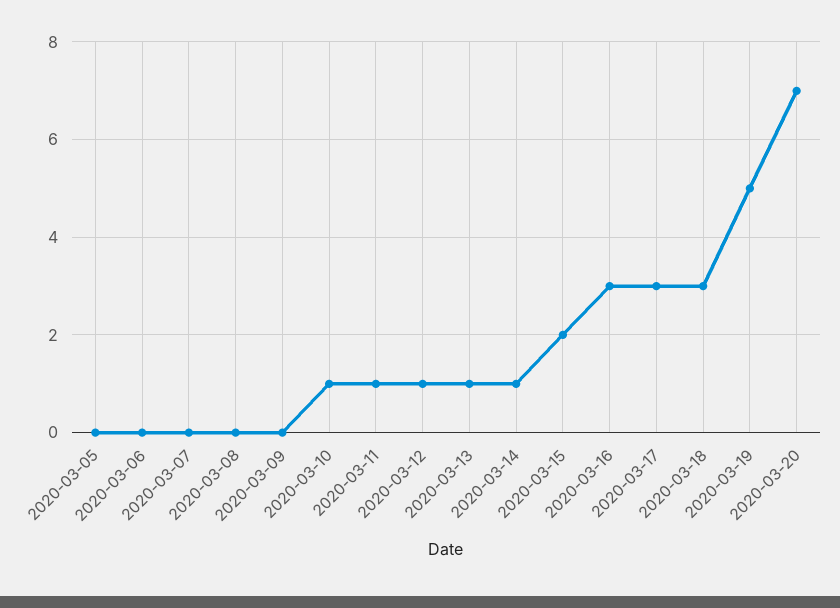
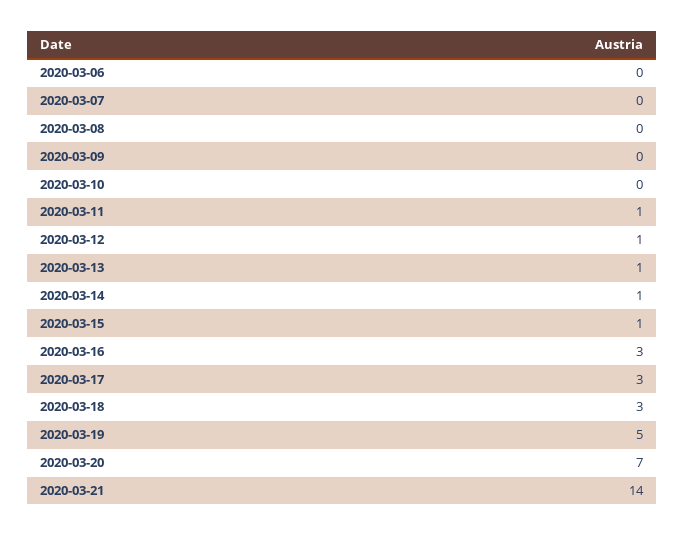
2020-03-05: 0 -> none
2020-03-10: 1 -> 0
2020-03-15: 2 -> 1
2020-03-21: none -> 14

